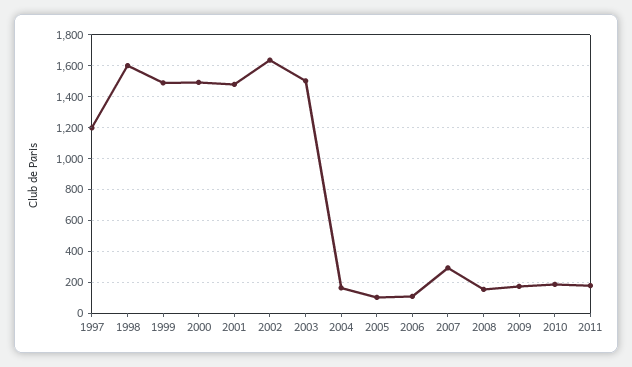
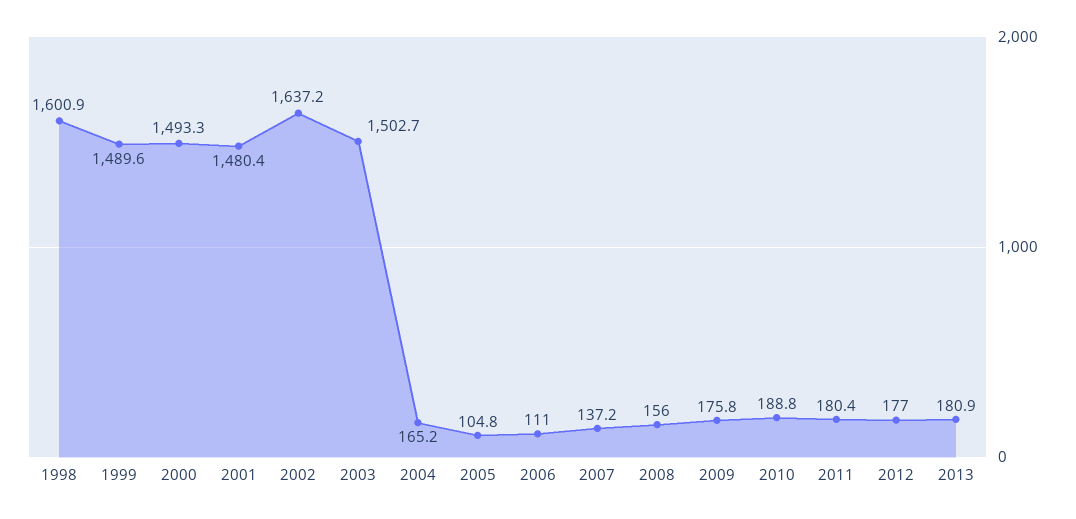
1997: 1200 -> none
2007: 300 -> 137.2
2012: none -> 177
2013: none -> 180.9

